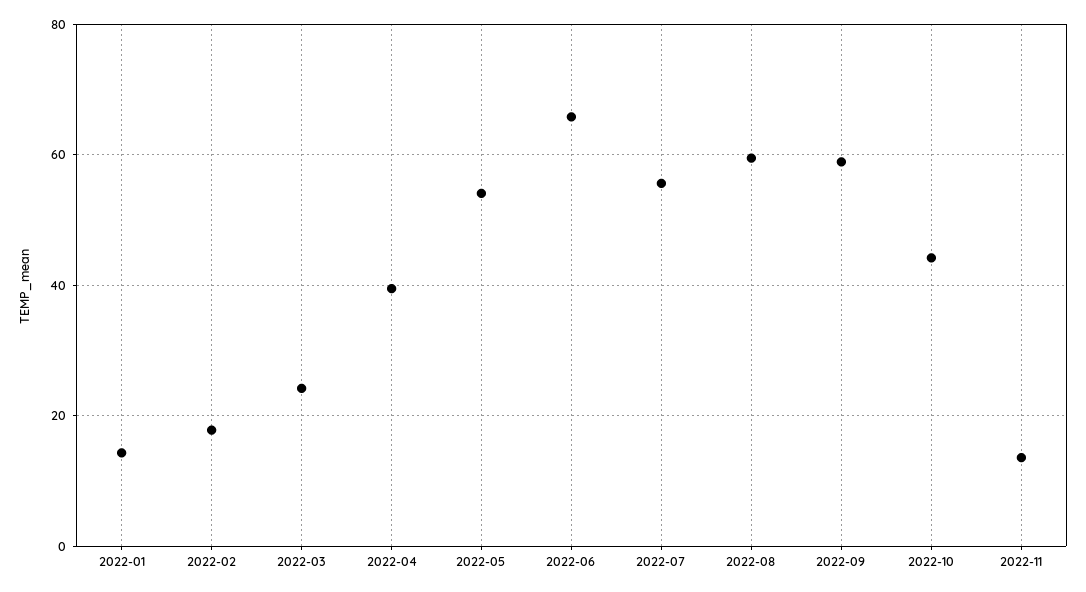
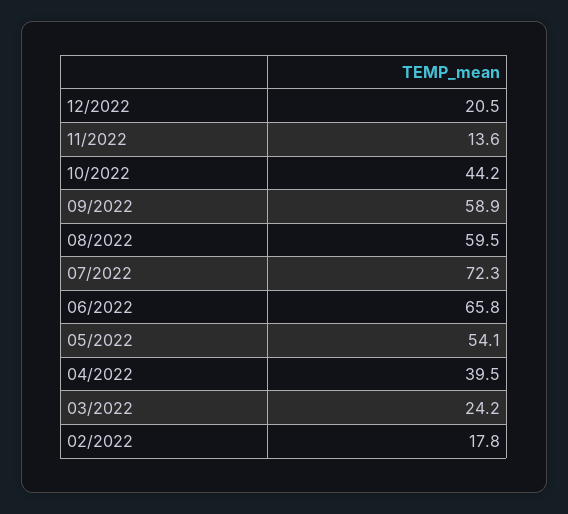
2022-01: 14 -> none
2022-07: 56 -> 72.3
12/2022: none -> 20.5

